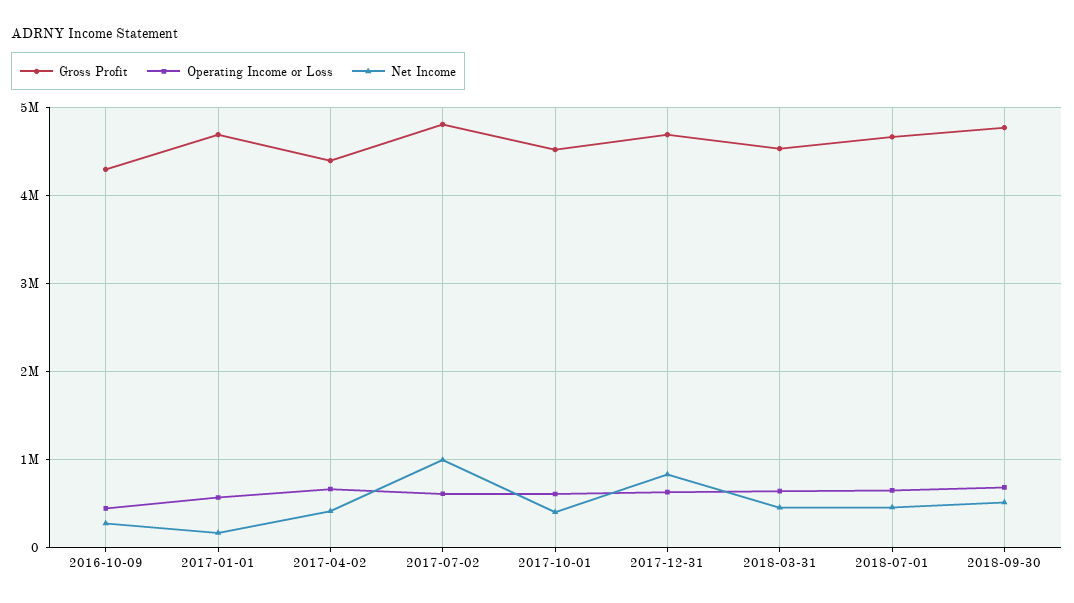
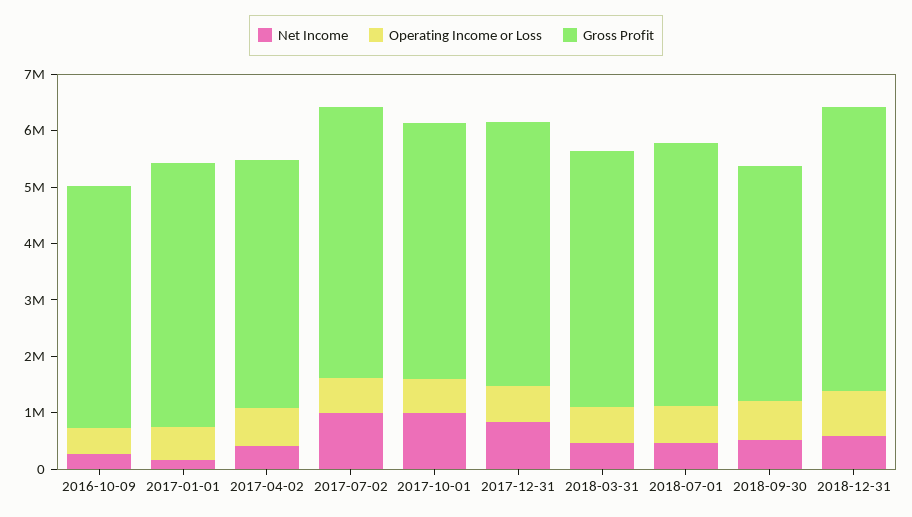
Net Income, 2017-10-01: 400000 -> 1000000
Gross Profit, 2018-09-30: 4800000 -> 4200000
Net Income, 2018-12-31: none -> 600000
Operating Income or Loss, 2018-12-31: none -> 800000
Gross Profit, 2018-12-31: none -> 5000000

